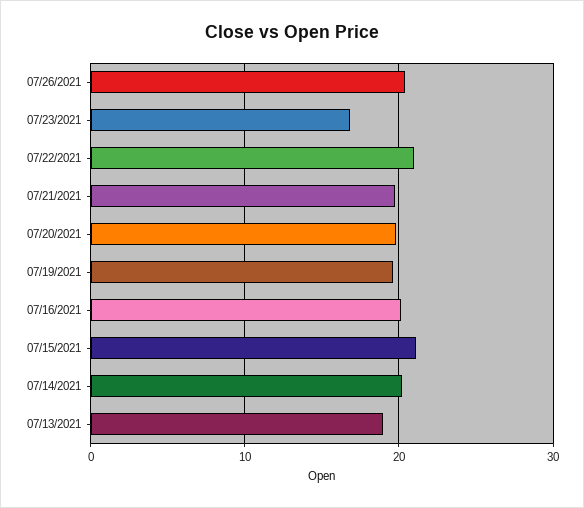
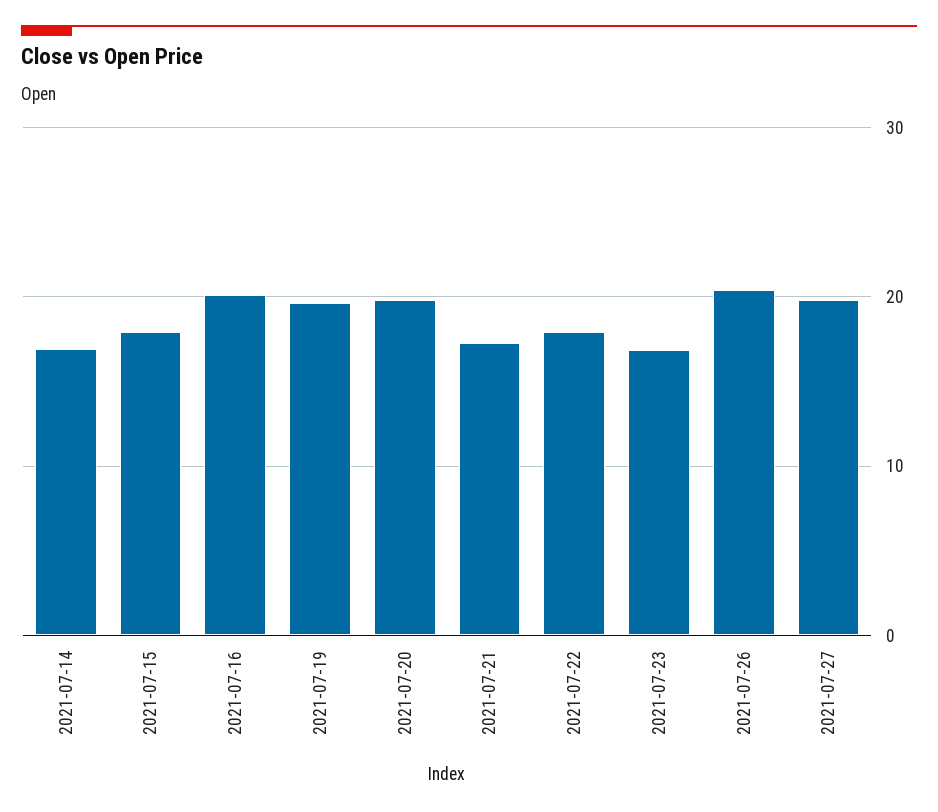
07/22/2021: 21 -> 18
07/21/2021: 20 -> 17
07/15/2021: 21 -> 18
07/14/2021: 20 -> 17
07/13/2021: 19 -> none
2021-07-27: none -> 20

